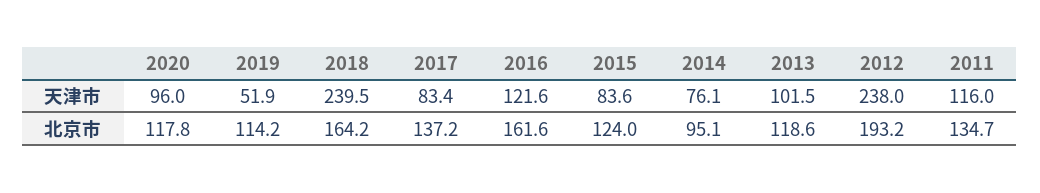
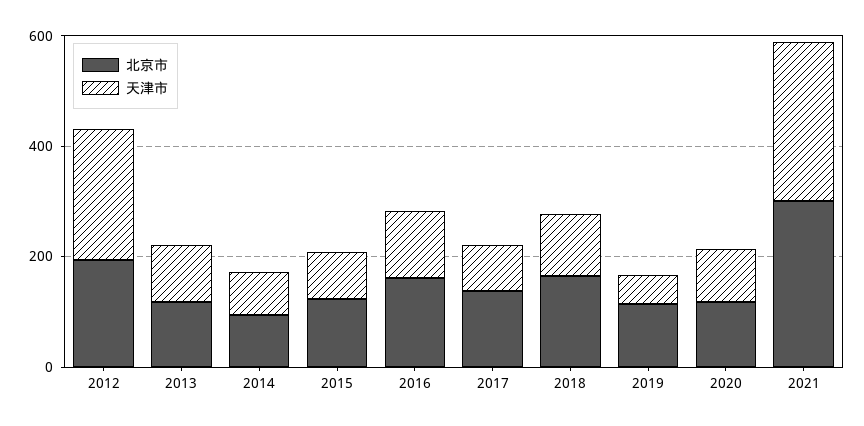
天津市, 2018: 239.5 -> 100
天津市, 2011: 116 -> none
北京市, 2011: 134.7 -> none
北京市, 2021: none -> 300
天津市, 2021: none -> 300

